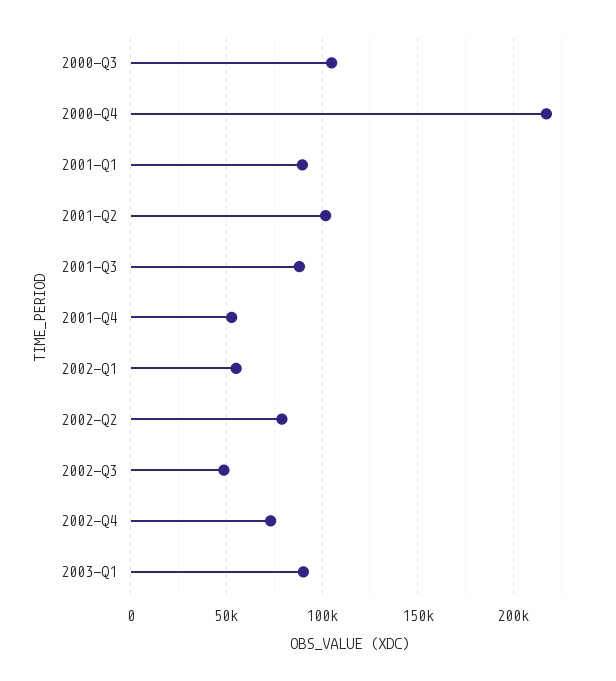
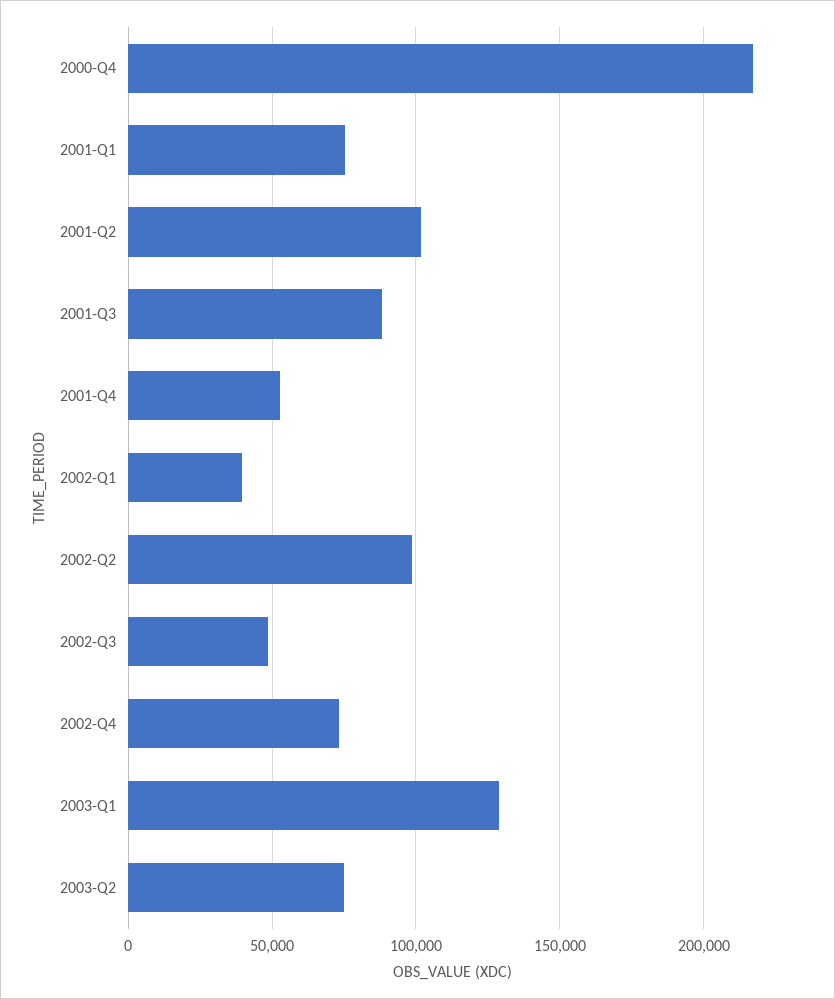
2000-Q3: 105000 -> none
2001-Q1: 90000 -> 75000
2002-Q1: 55000 -> 40000
2002-Q2: 80000 -> 100000
2003-Q1: 90000 -> 130000
2003-Q2: none -> 75000

